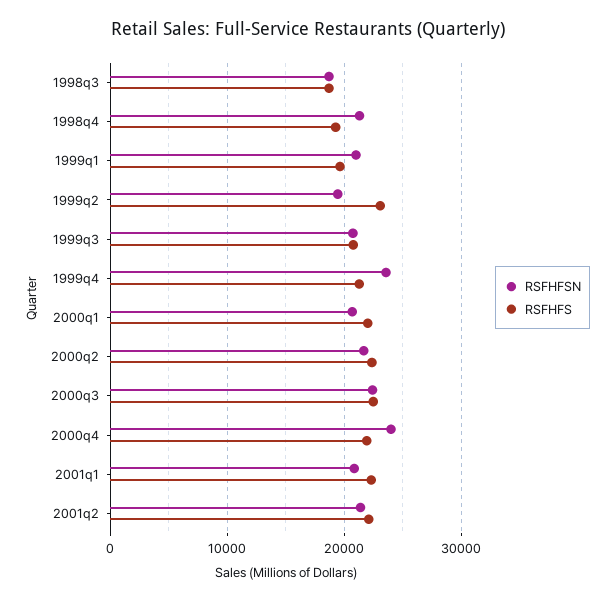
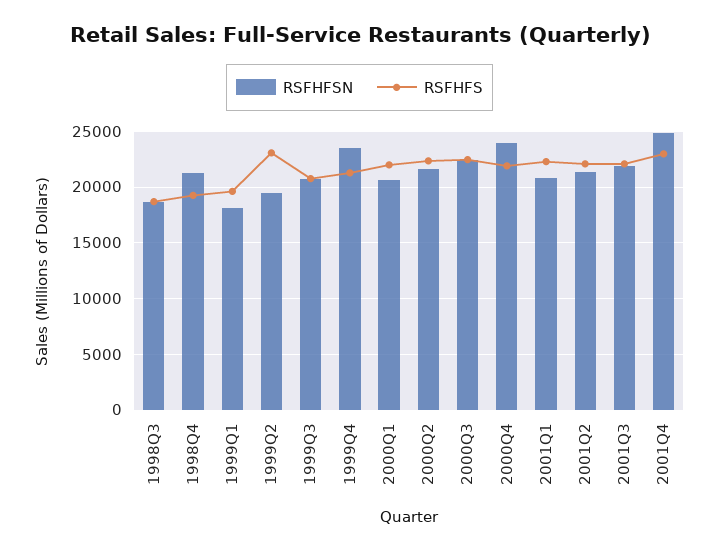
RSFHFSN, 1999q1: 21000 -> 18000
RSFHFSN, 2001Q3: none -> 22000
RSFHFS, 2001Q3: none -> 22000
RSFHFSN, 2001Q4: none -> 25000
RSFHFS, 2001Q4: none -> 23000

